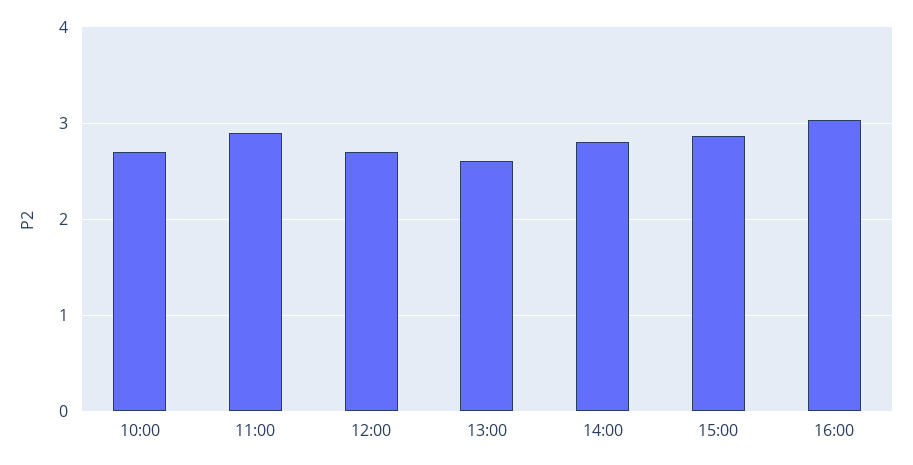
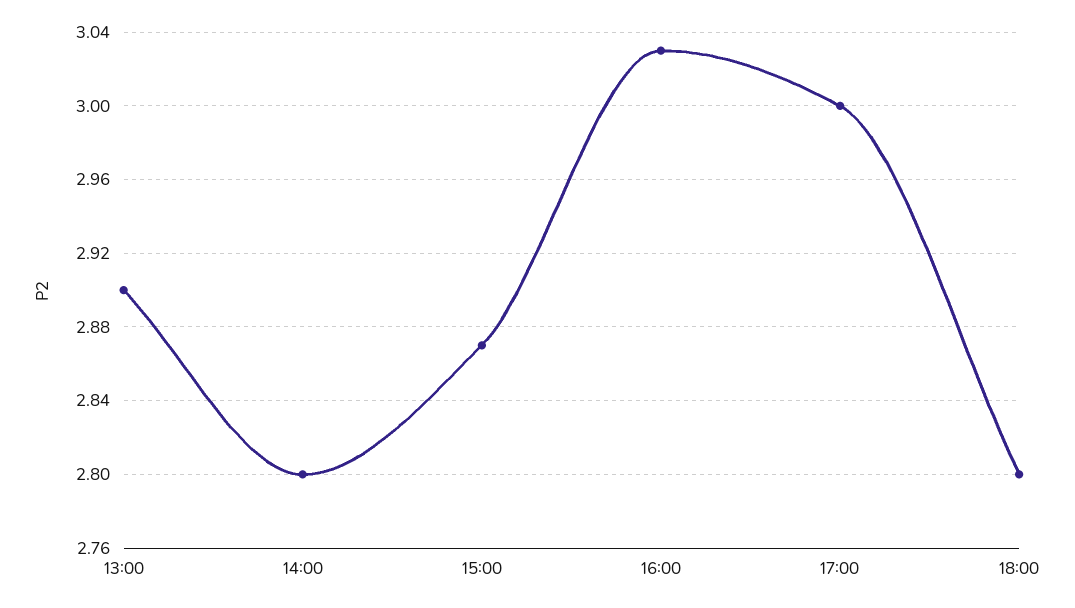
10:00: 2.7 -> none
11:00: 2.9 -> none
12:00: 2.7 -> none
13:00: 2.6 -> 2.9
17:00: none -> 3
18:00: none -> 2.8

